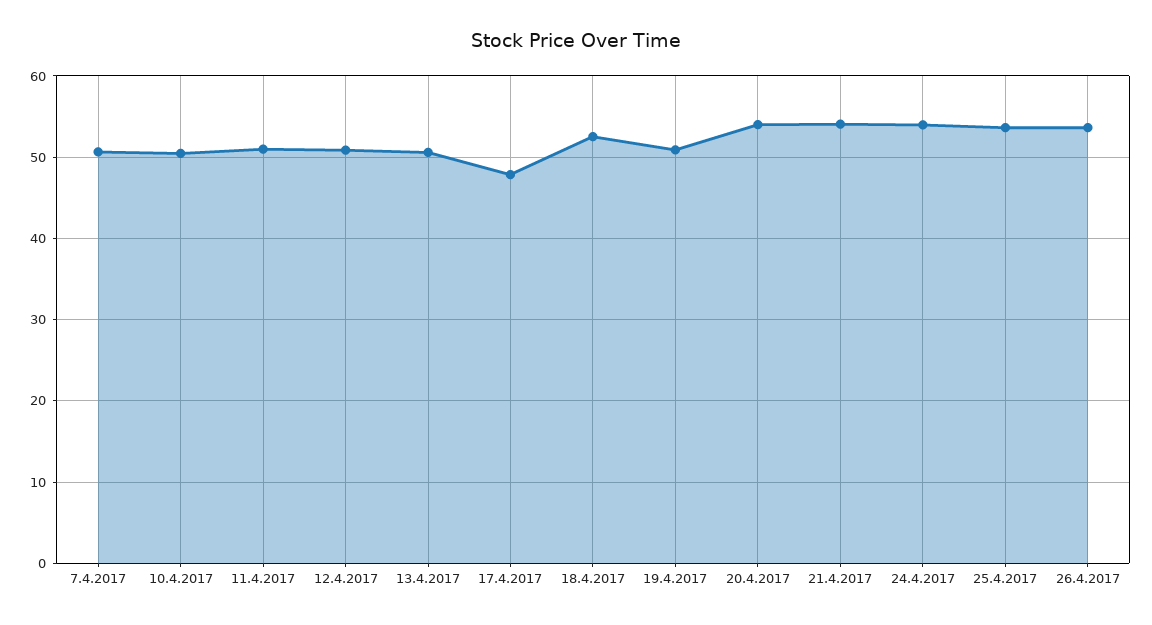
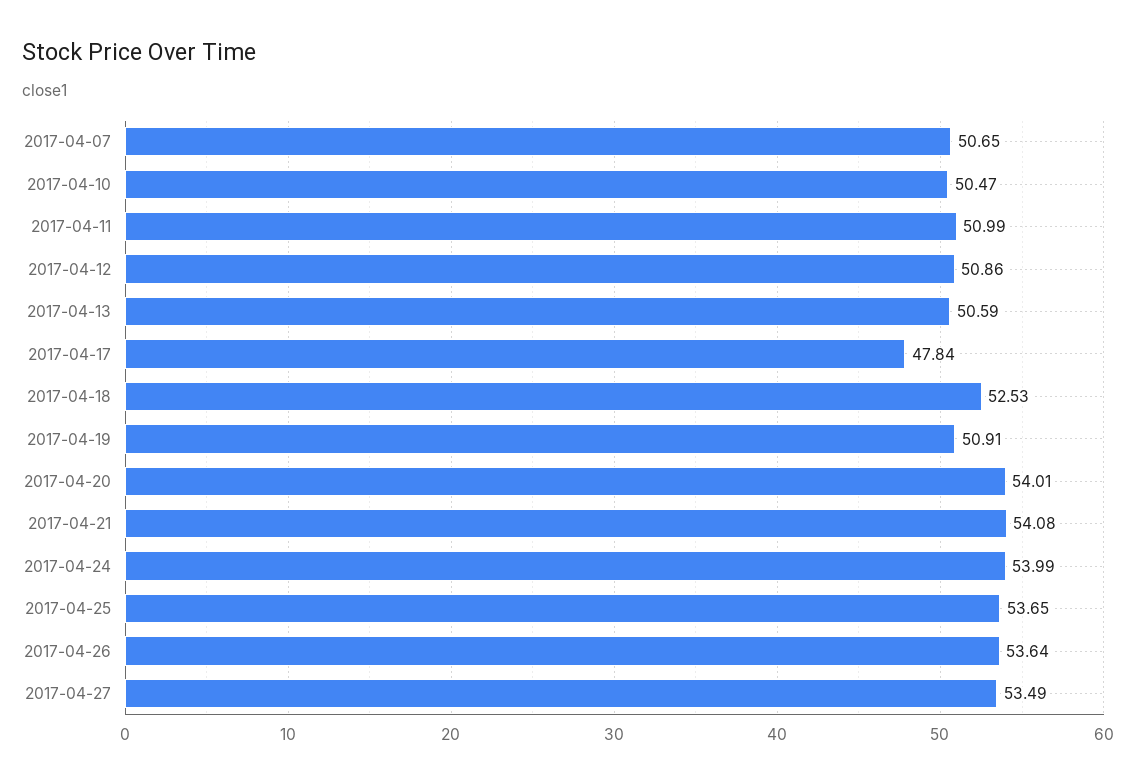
2017-04-27: none -> 53.49

